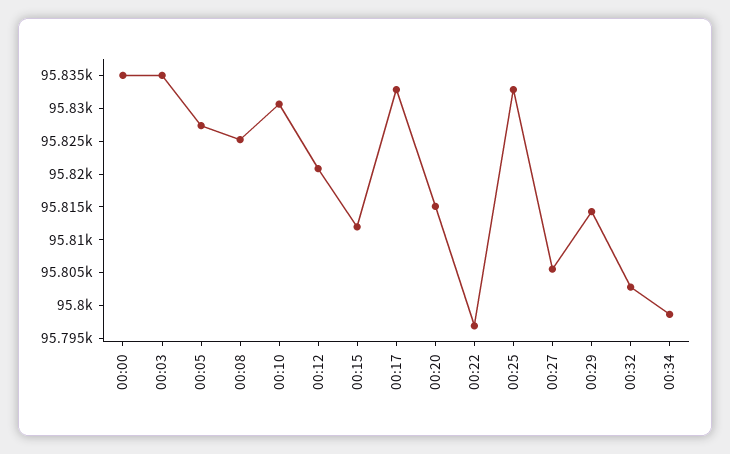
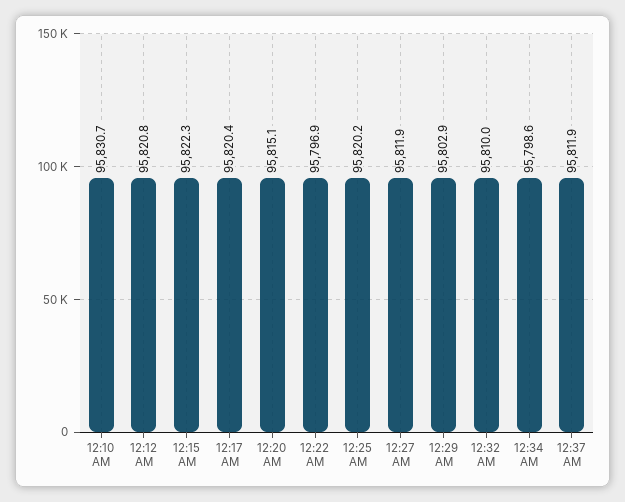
00:00: 95835 -> none
00:03: 95835 -> none
00:05: 95827.5 -> none
00:08: 95825 -> none
00:15: 95812.5 -> 95822.3
00:17: 95832.5 -> 95820.4
00:25: 95832.5 -> 95820.2
00:27: 95805 -> 95811.9
00:29: 95815 -> 95802.9
00:32: 95802.5 -> 95810
12:37 AM: none -> 95811.9

